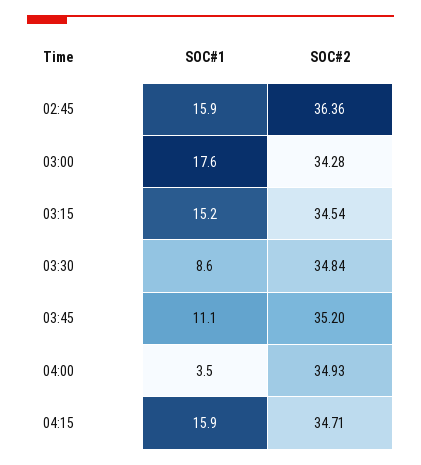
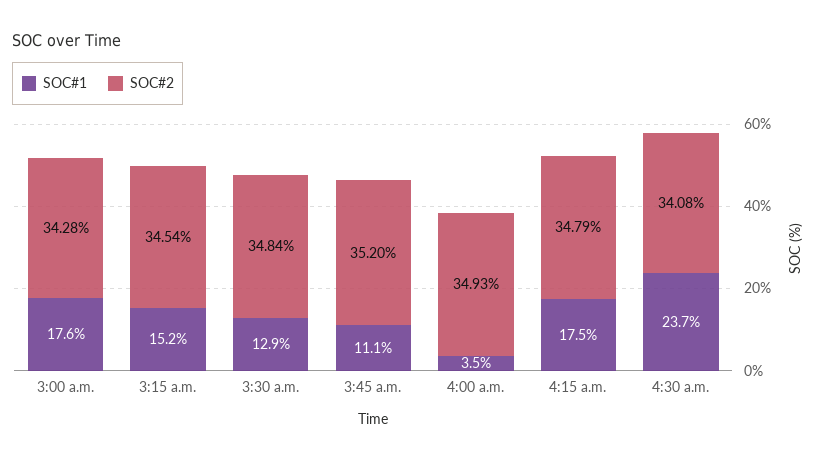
SOC#1, 02:45: 15.9 -> none
SOC#2, 02:45: 36.36 -> none
SOC#1, 03:30: 8.6 -> 12.9
SOC#1, 04:15: 15.9 -> 17.5
SOC#2, 04:15: 34.71 -> 34.79
SOC#1, 4:30 a.m.: none -> 23.7
SOC#2, 4:30 a.m.: none -> 34.08

